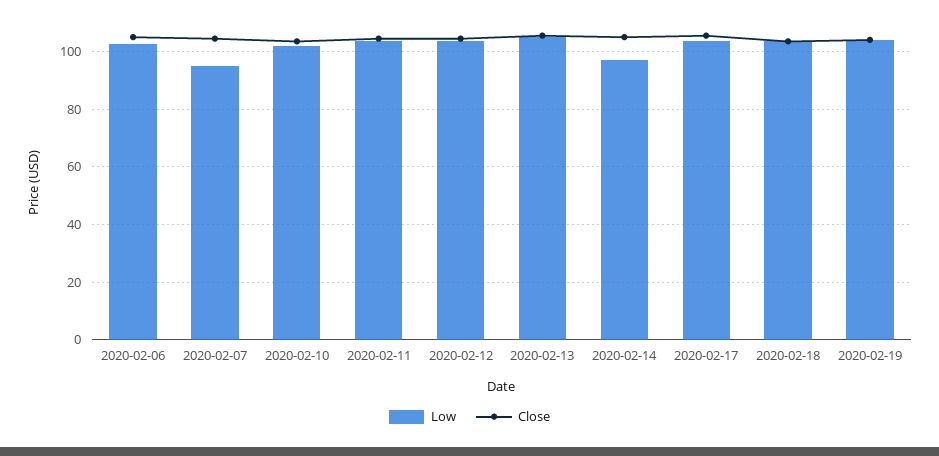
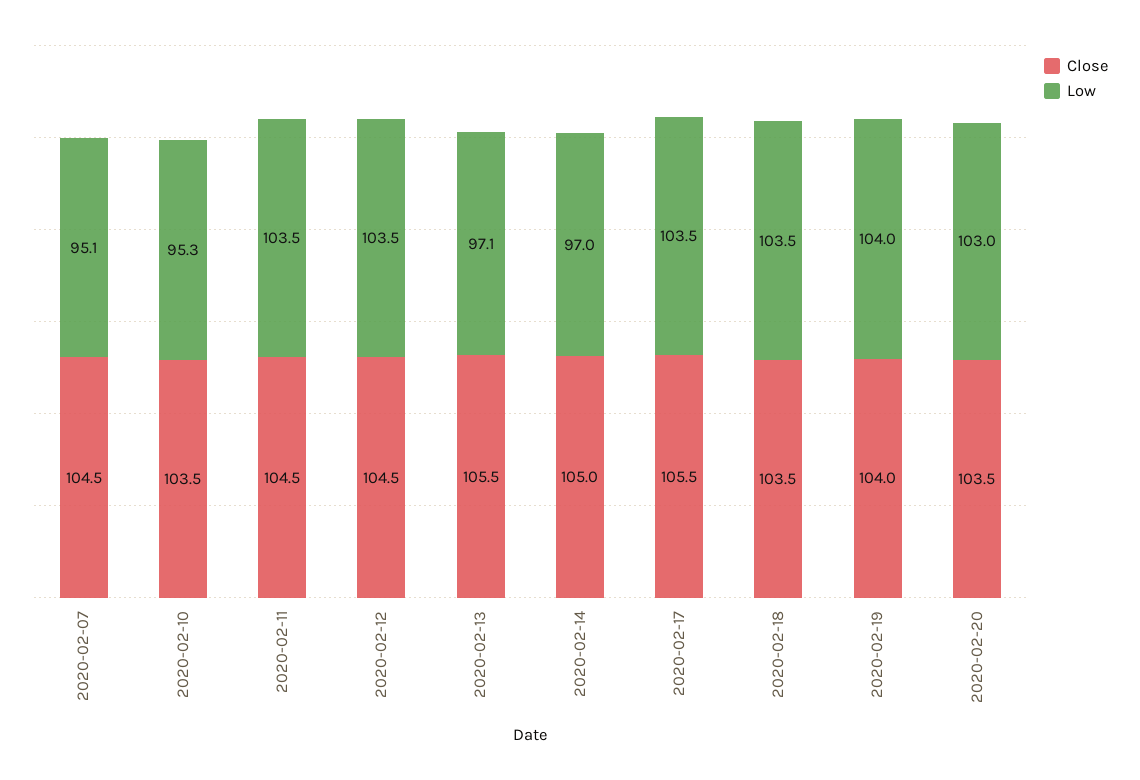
Low, 2020-02-06: 102.5 -> none
Close, 2020-02-06: 105 -> none
Low, 2020-02-10: 102.5 -> 95.3
Low, 2020-02-13: 105 -> 97.1
Close, 2020-02-20: none -> 103.5
Low, 2020-02-20: none -> 103

